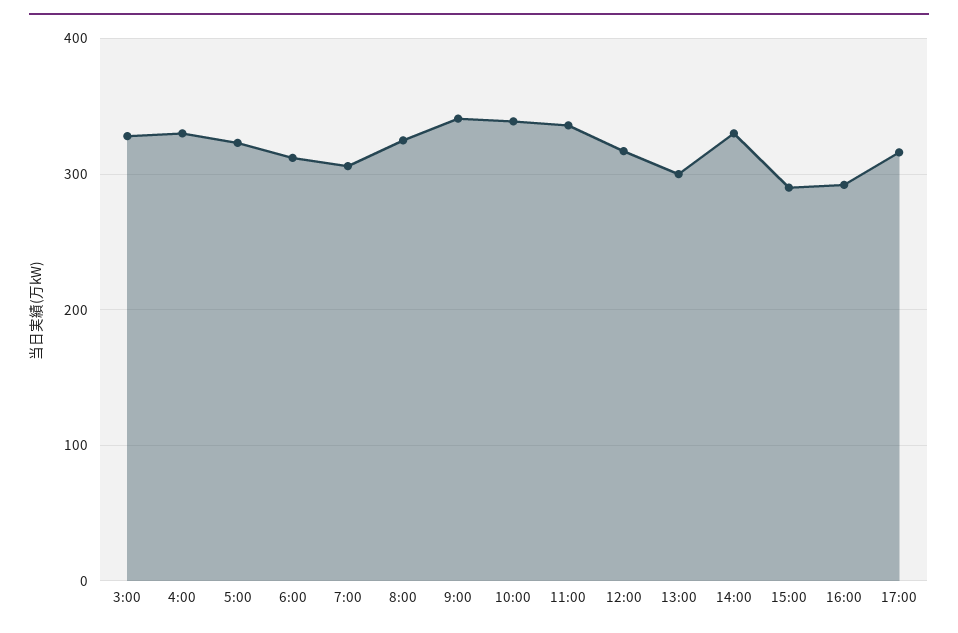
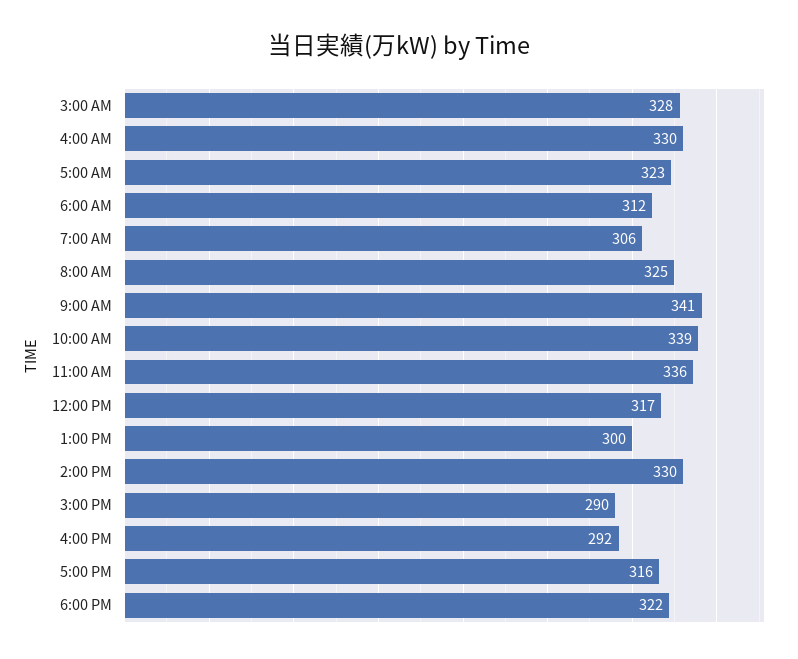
6:00 PM: none -> 322

